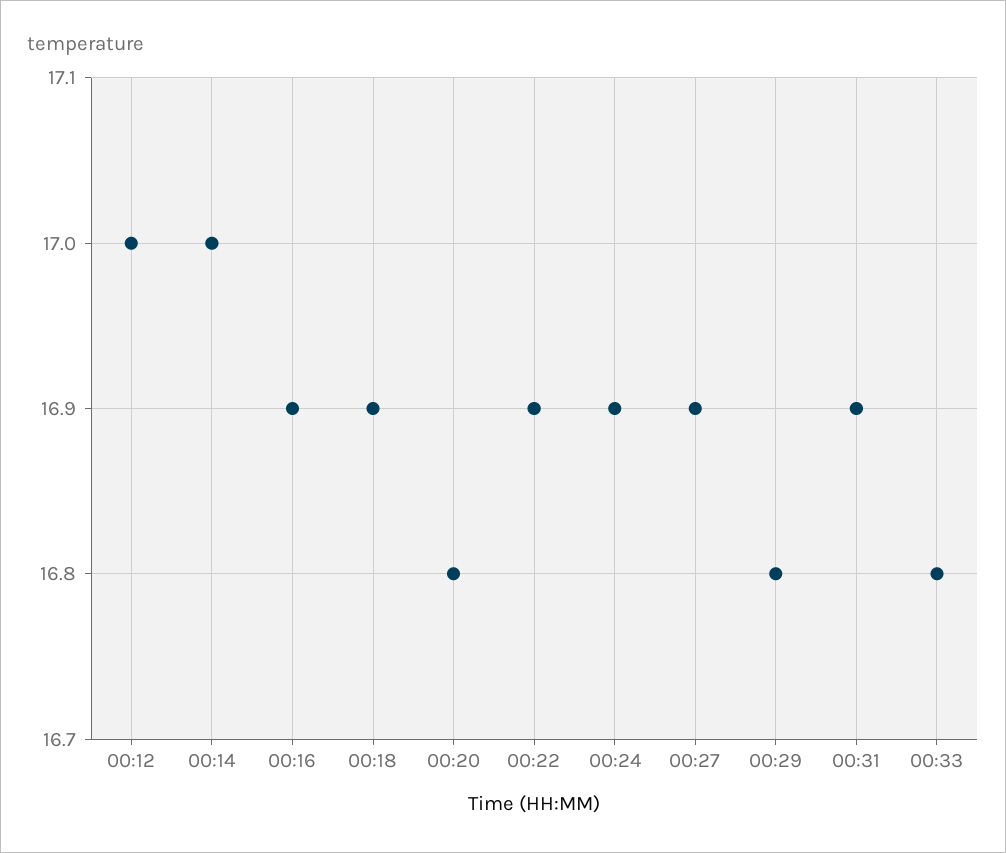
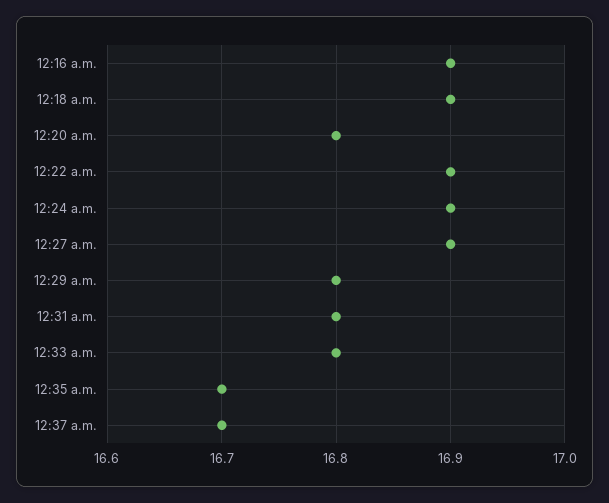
00:12: 17 -> none
00:14: 17 -> none
00:31: 16.9 -> 16.8
12:35 a.m.: none -> 16.7
12:37 a.m.: none -> 16.7

